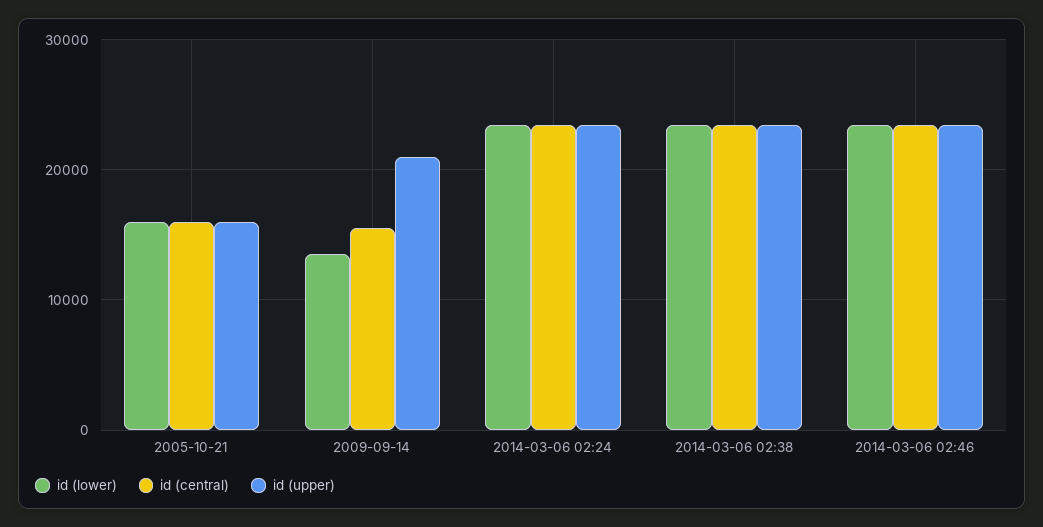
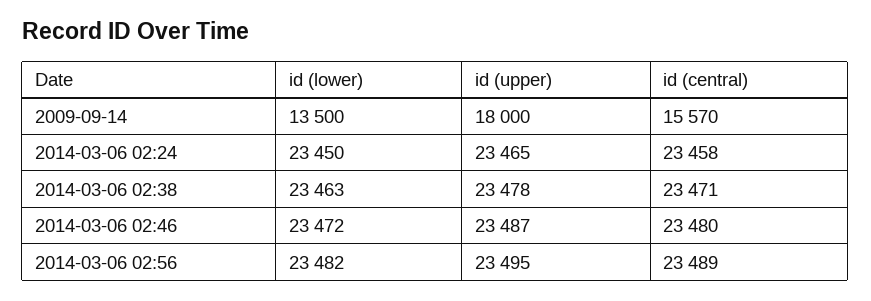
id (lower), 2005-10-21: 16000 -> none
id (central), 2005-10-21: 16000 -> none
id (upper), 2005-10-21: 16000 -> none
id (upper), 2009-09-14: 21000 -> 18000
id (lower), 2014-03-06 02:56: none -> 23482
id (upper), 2014-03-06 02:56: none -> 23495
id (central), 2014-03-06 02:56: none -> 23489

